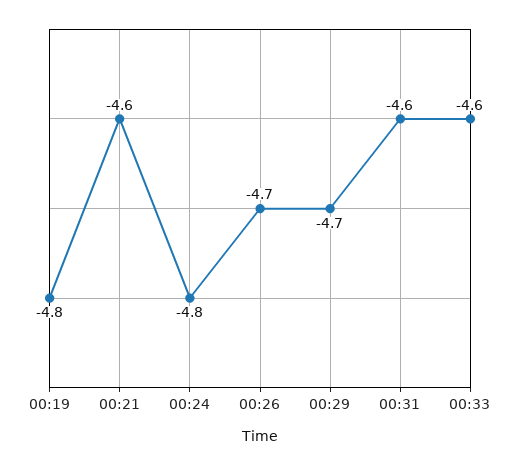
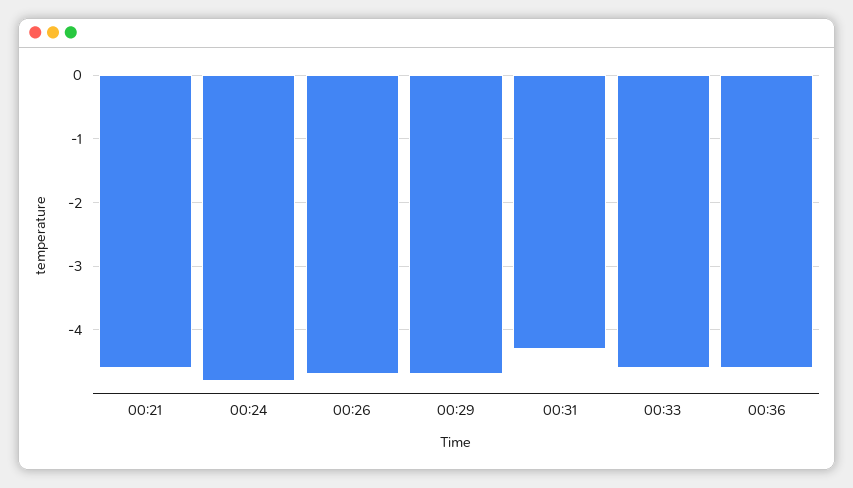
00:19: -4.8 -> none
00:31: -4.6 -> -4.3
00:36: none -> -4.6

